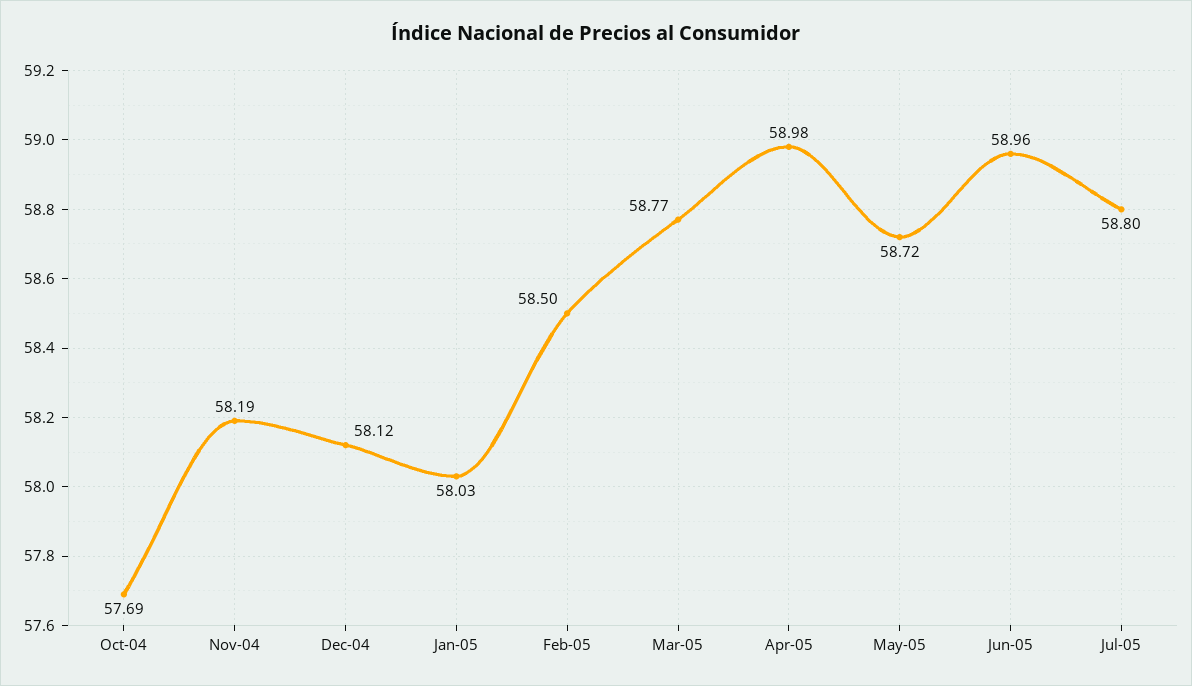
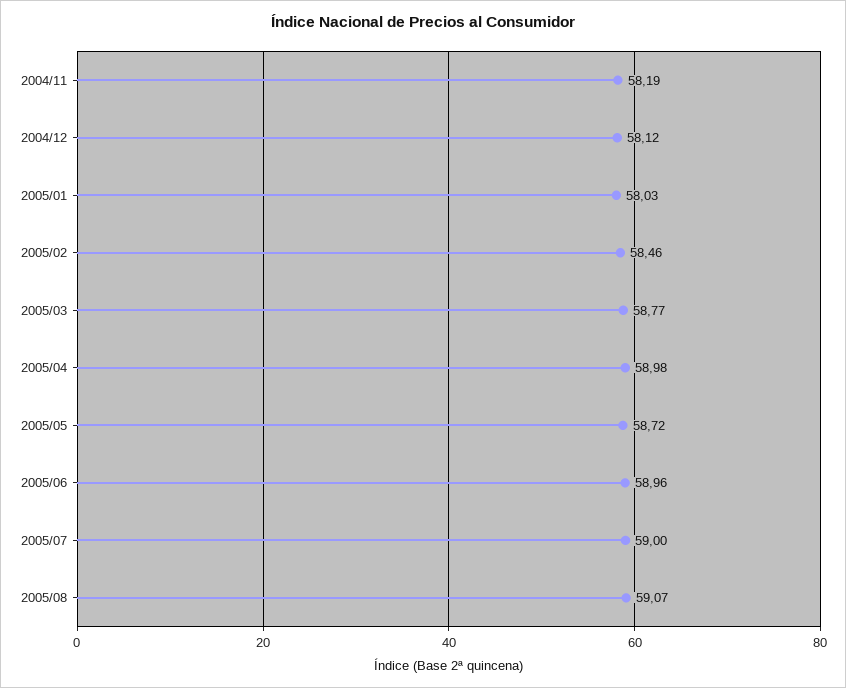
Oct-04: 57.69 -> none
Feb-05: 58.5 -> 58.46
Jul-05: 58.8 -> 59
2005/08: none -> 59.07

